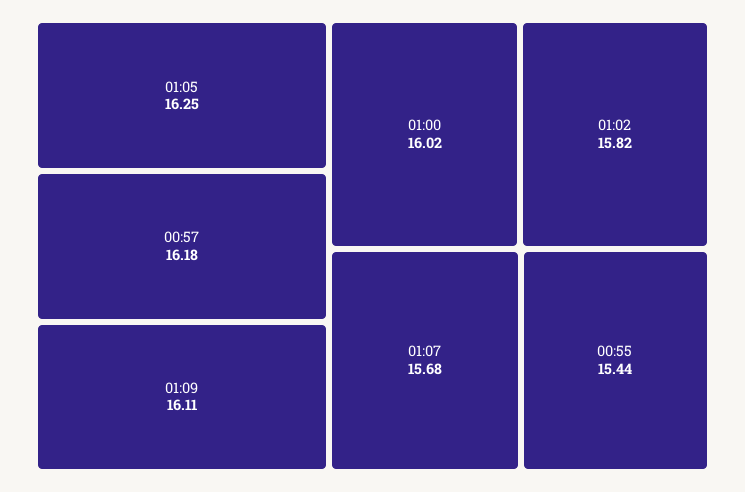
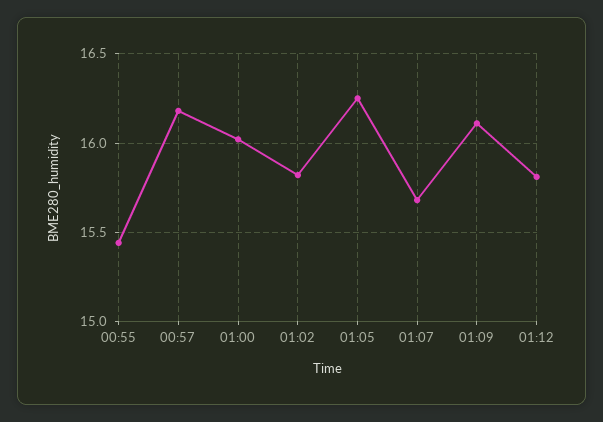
01:12: none -> 15.8

